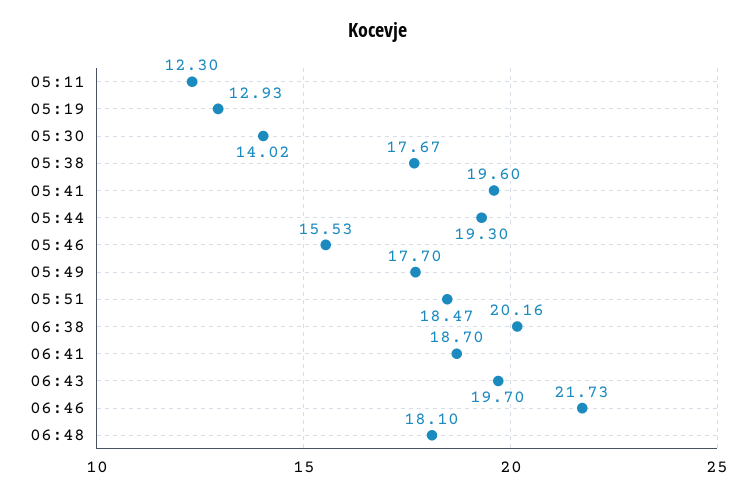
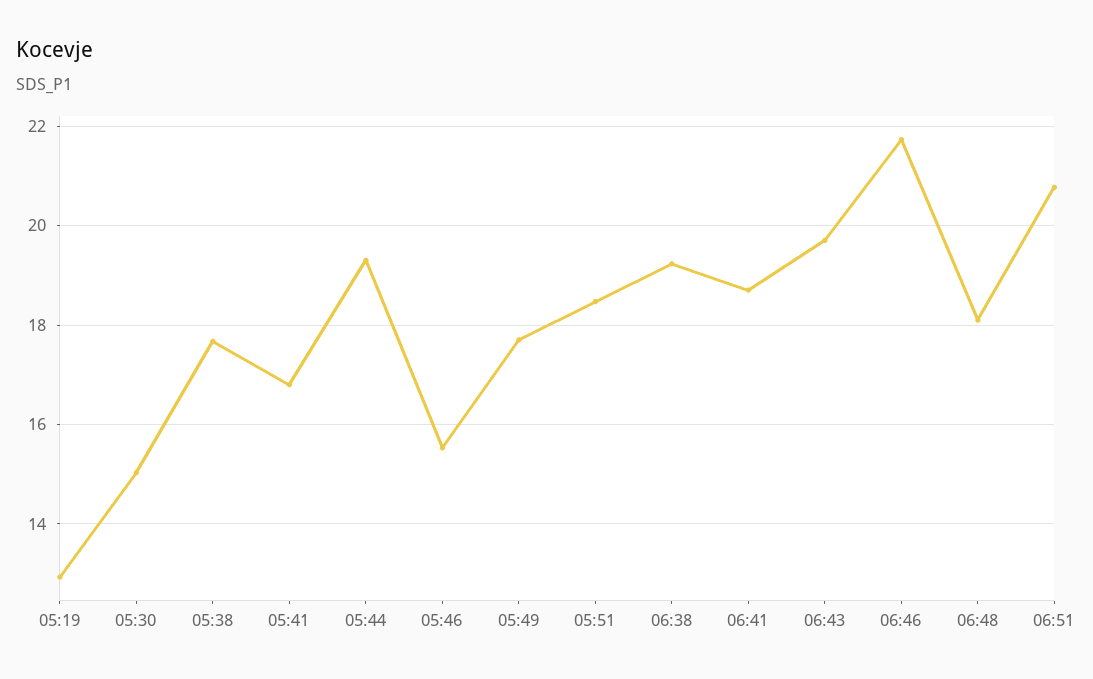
05:11: 12.3 -> none
05:30: 14.02 -> 15
05:41: 19.6 -> 16.8
06:38: 20.16 -> 19.2
06:51: none -> 20.8

